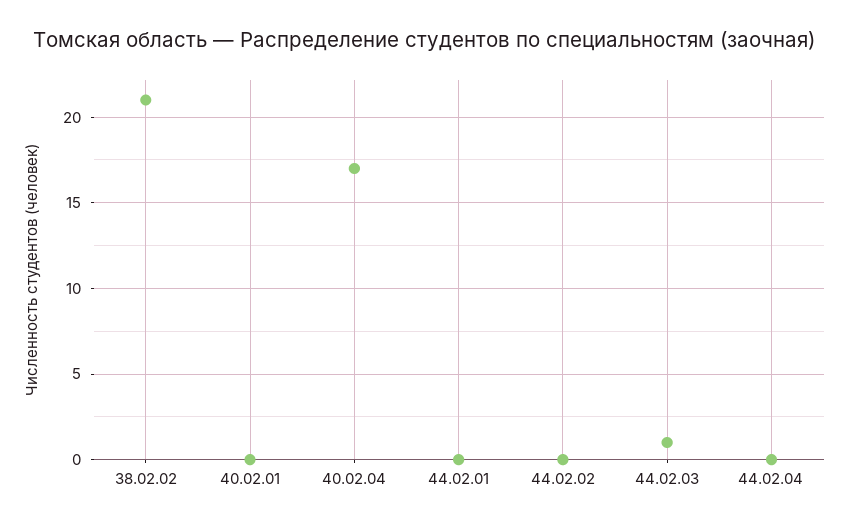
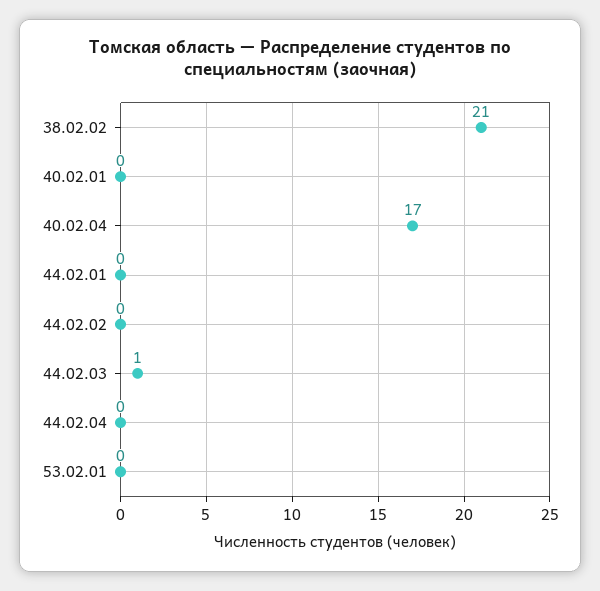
53.02.01: none -> 0

